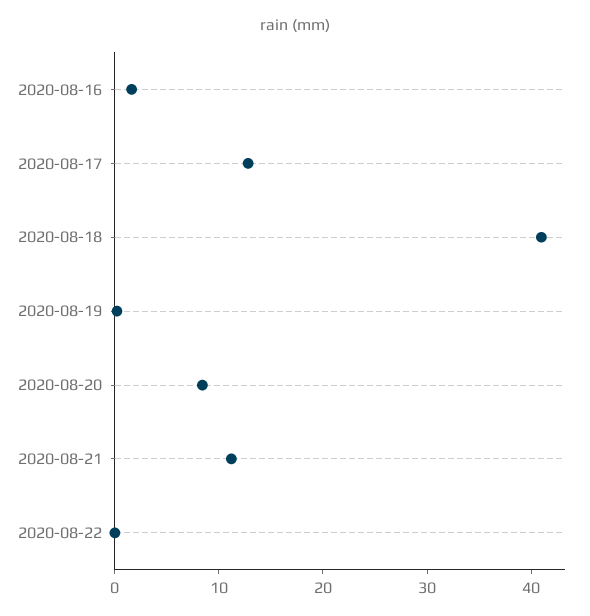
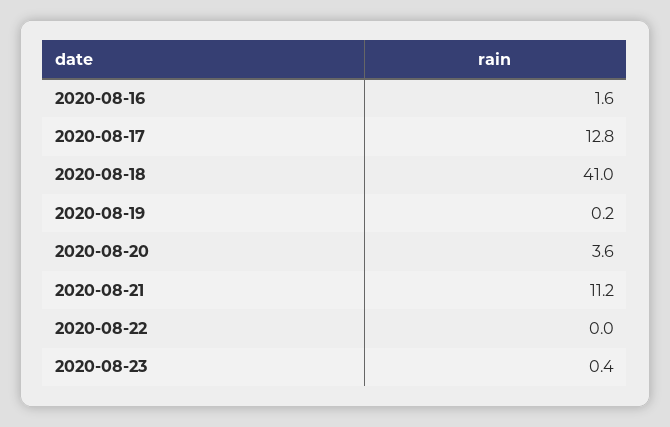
2020-08-20: 8 -> 3.6
2020-08-23: none -> 0.4

